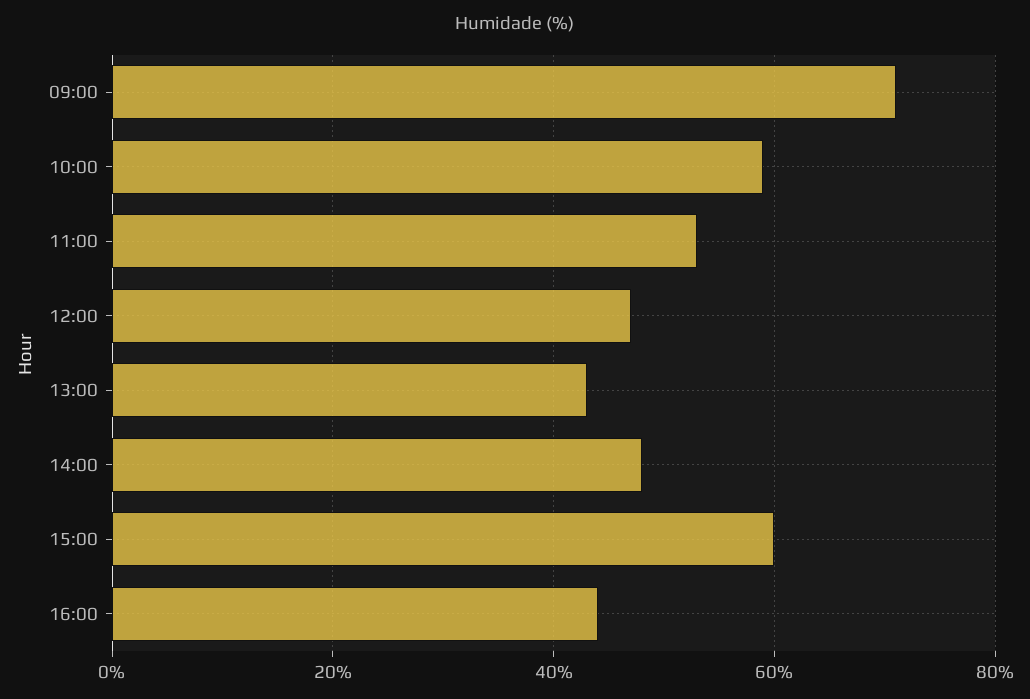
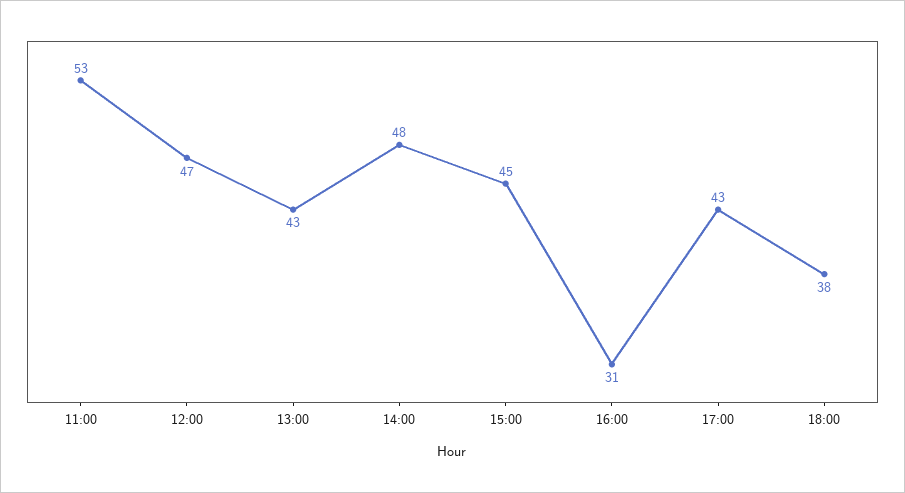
09:00: 70 -> none
10:00: 60 -> none
15:00: 60 -> 45
16:00: 45 -> 31
17:00: none -> 43
18:00: none -> 38

